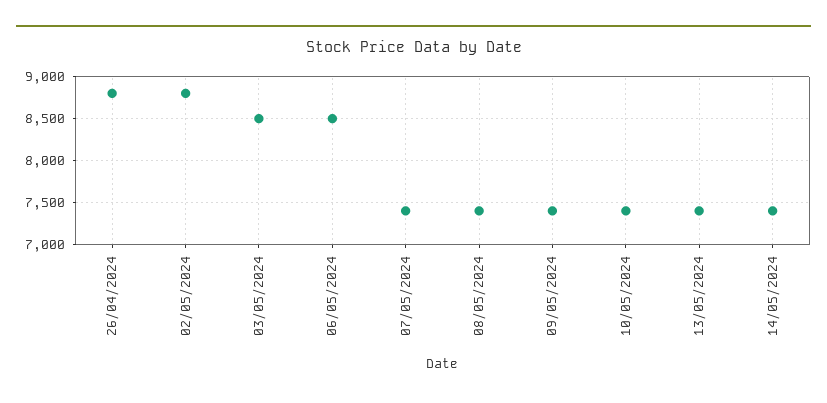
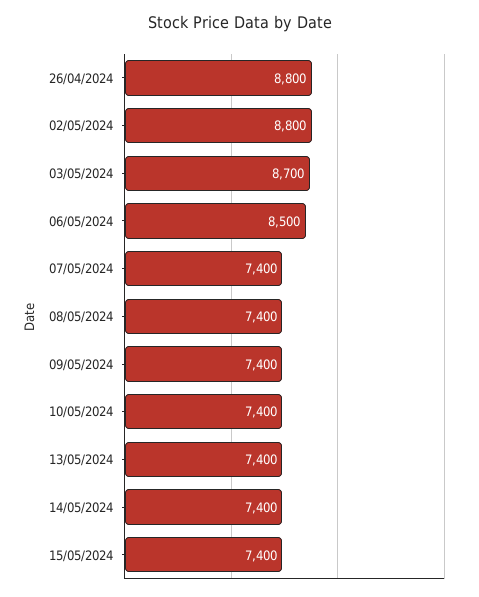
03/05/2024: 8500 -> 8700
15/05/2024: none -> 7400

